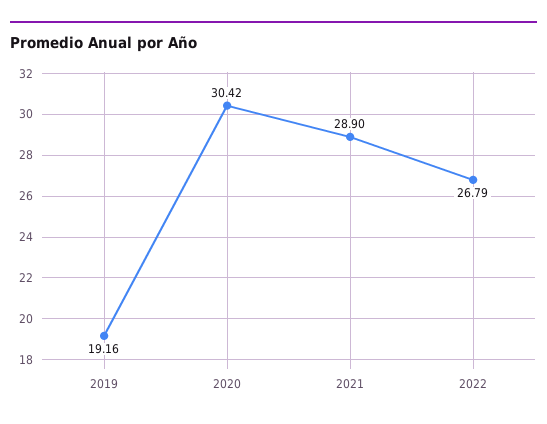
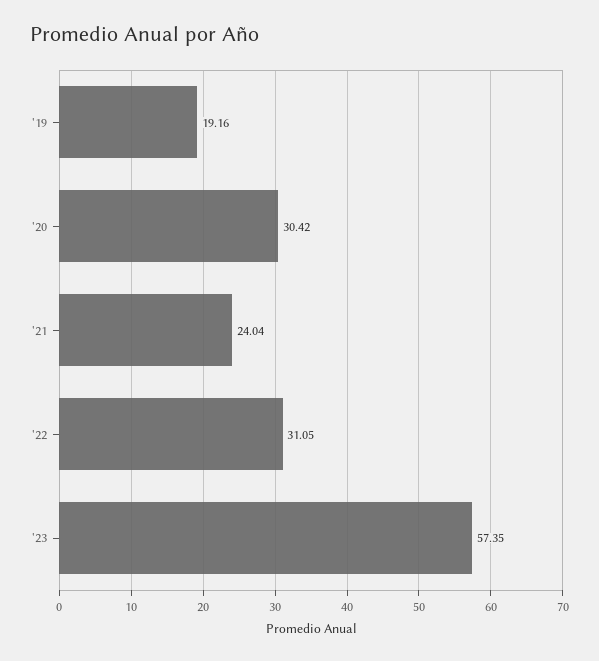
2021: 28.9 -> 24.04
2022: 26.79 -> 31.05
'23: none -> 57.35

